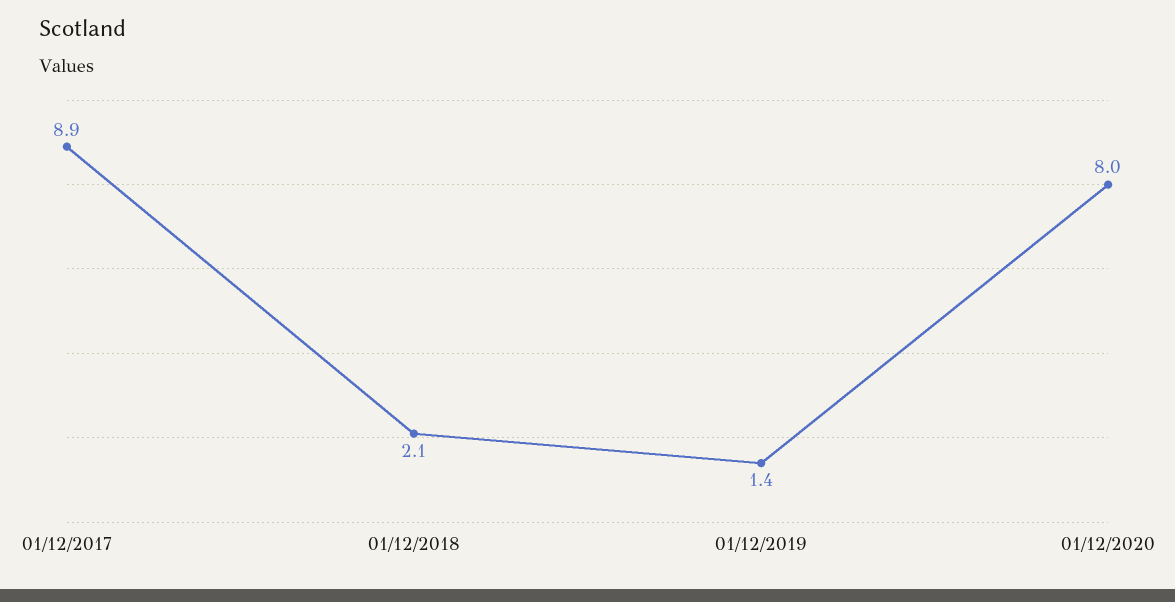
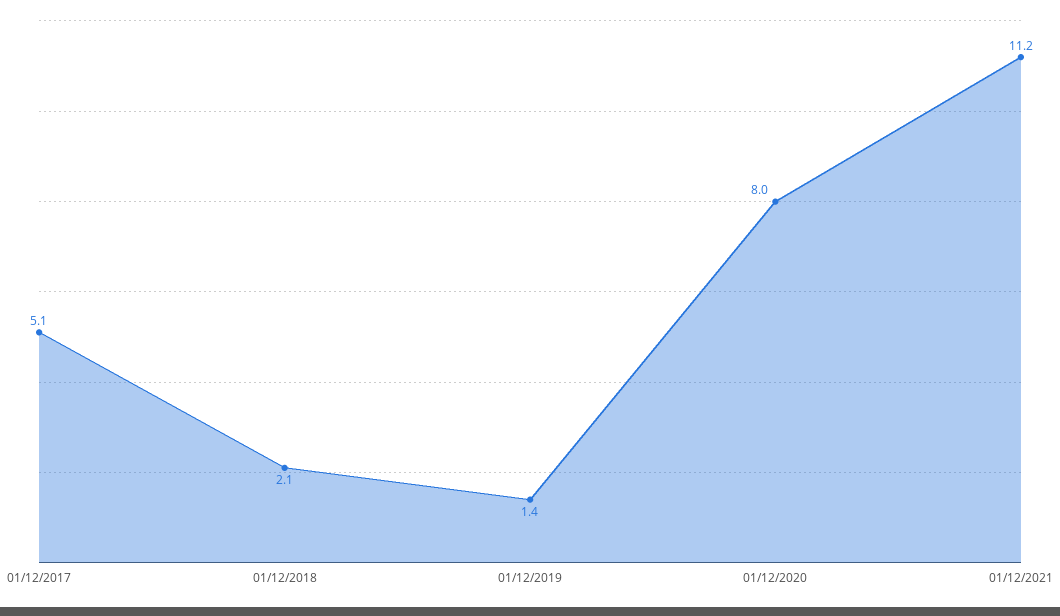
01/12/2017: 8.9 -> 5.1
01/12/2021: none -> 11.2

